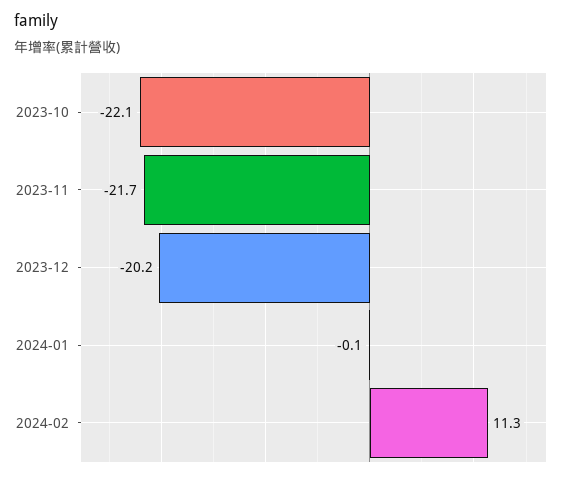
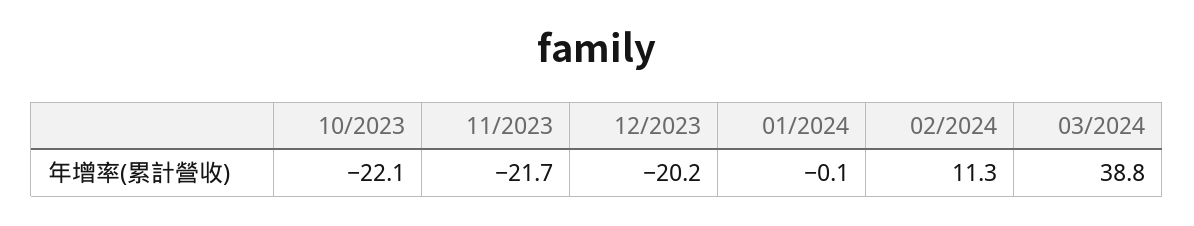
03/2024: none -> 38.8

